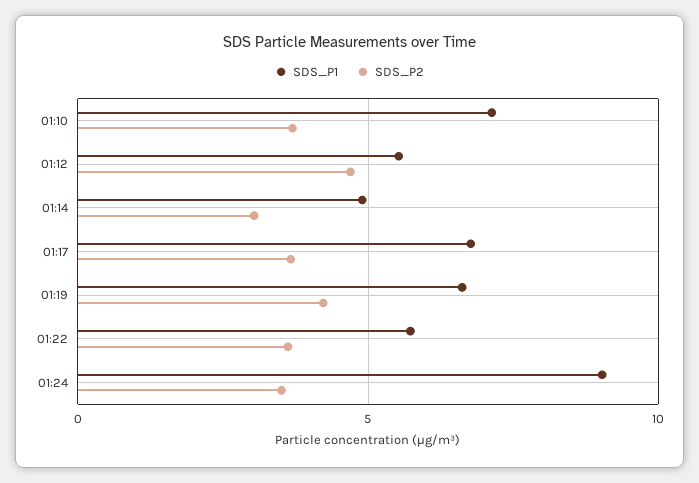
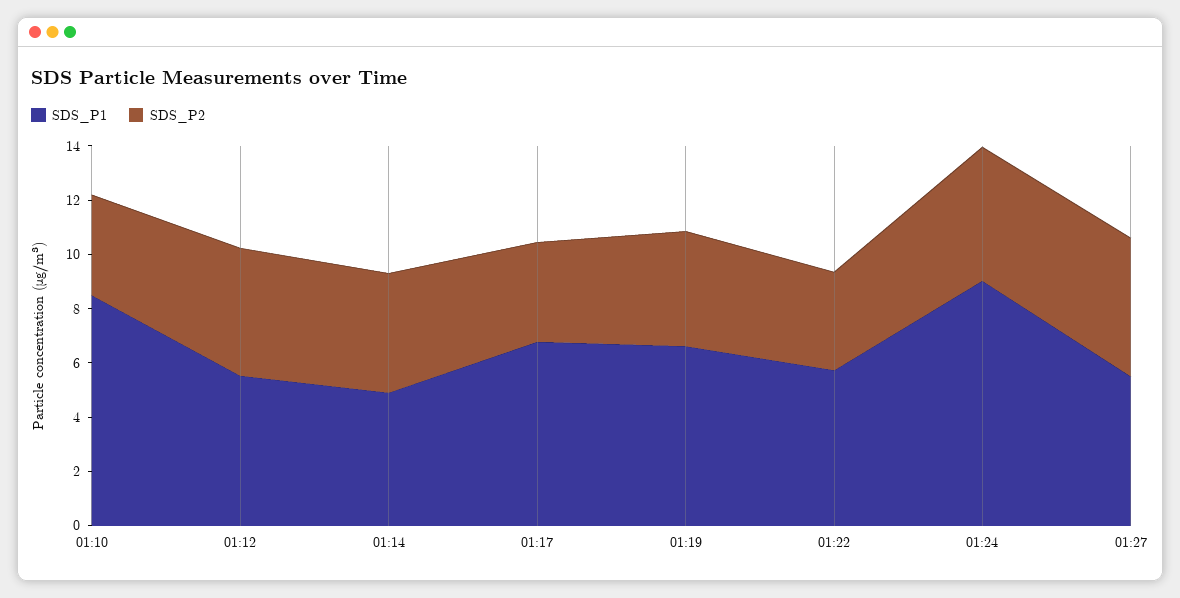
SDS_P1, 01:10: 7 -> 8.5
SDS_P2, 01:14: 3 -> 4.5
SDS_P2, 01:24: 3.5 -> 5
SDS_P1, 01:27: none -> 5.5
SDS_P2, 01:27: none -> 5

